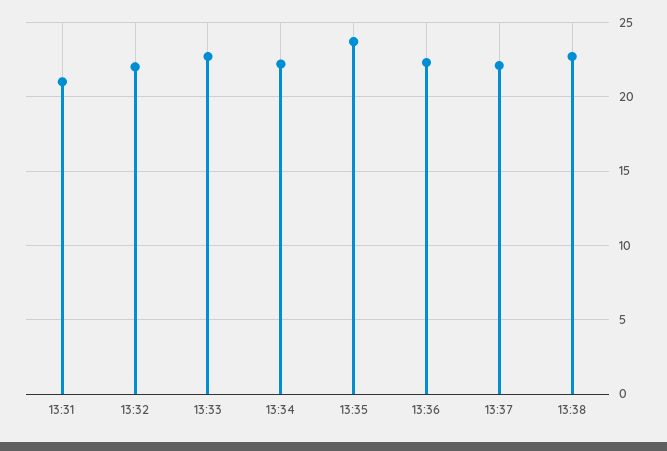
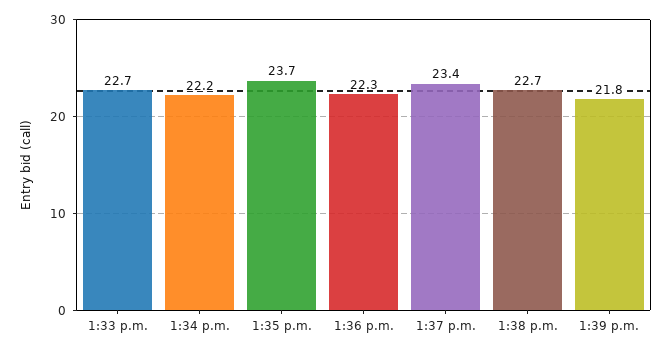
13:31: 21 -> none
13:32: 22 -> none
13:37: 22 -> 23.4
1:39 p.m.: none -> 21.8

